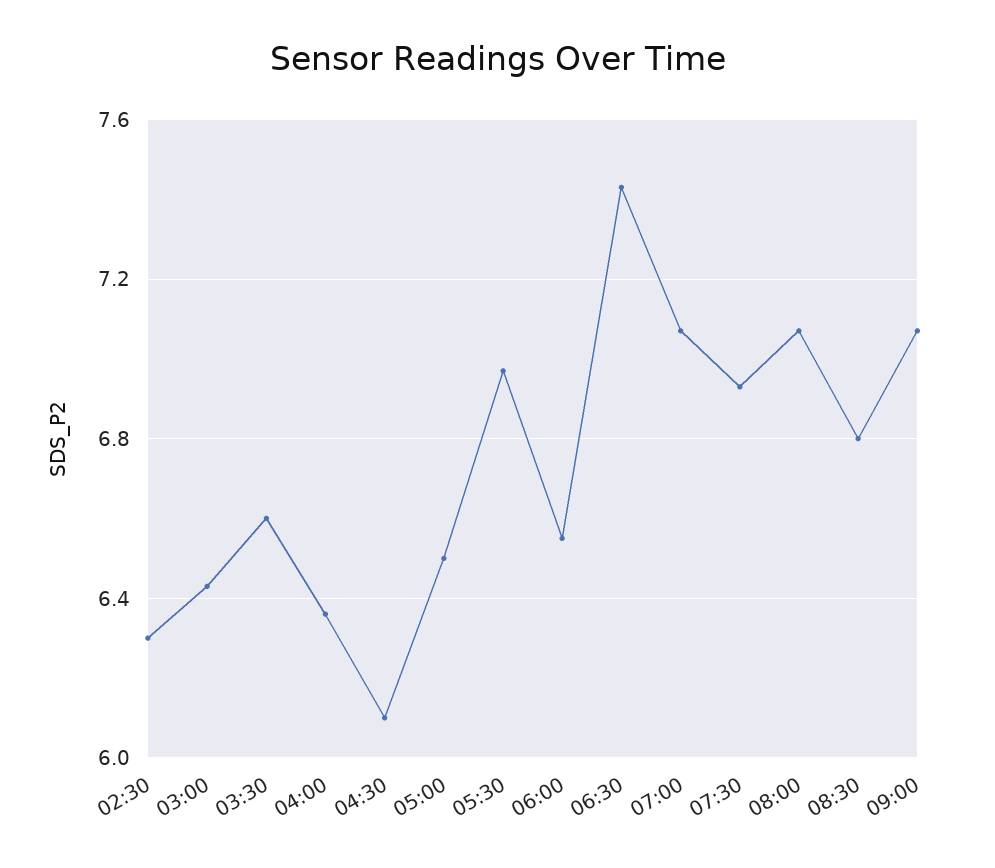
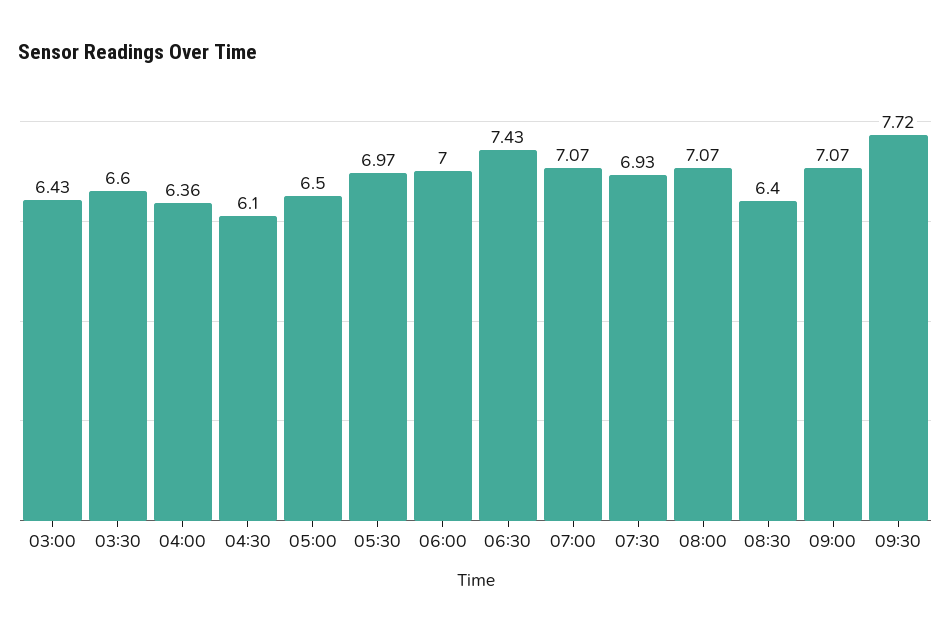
02:30: 6.3 -> none
06:00: 6.55 -> 7
08:30: 6.8 -> 6.4
09:30: none -> 7.72

